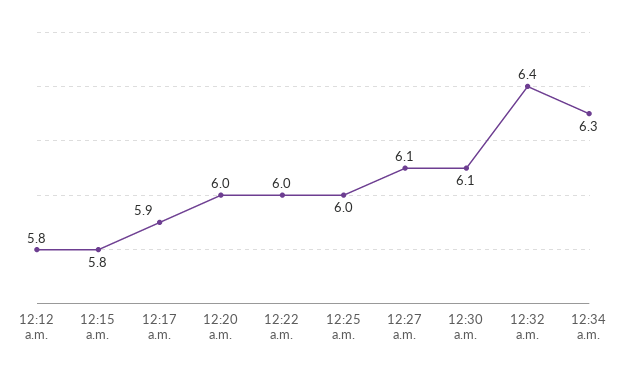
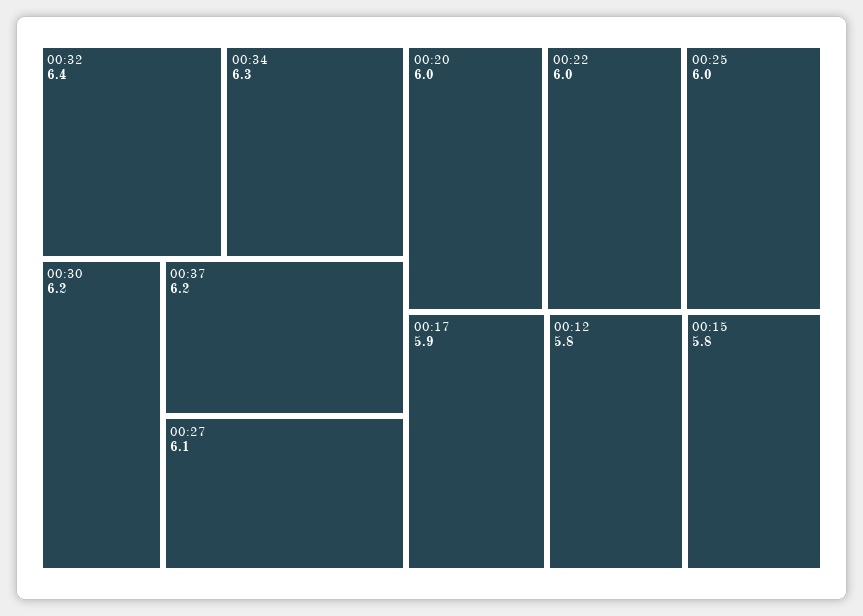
12:30 a.m.: 6.1 -> 6.2
00:37: none -> 6.2

